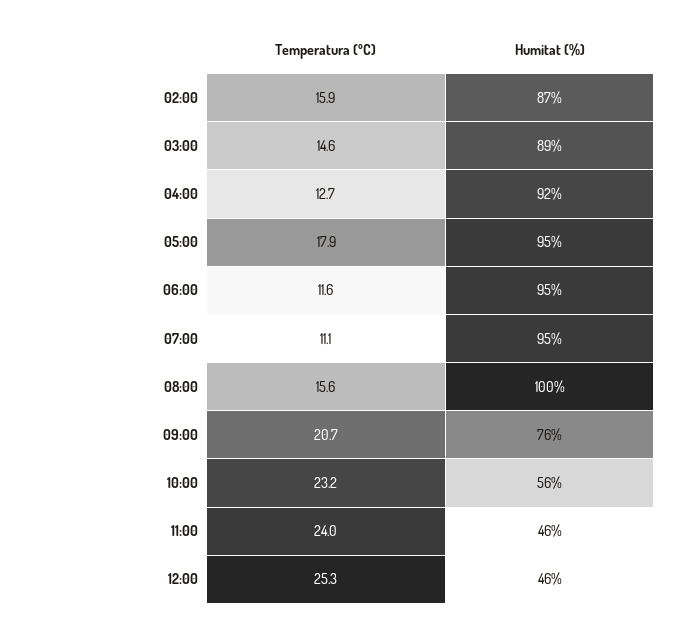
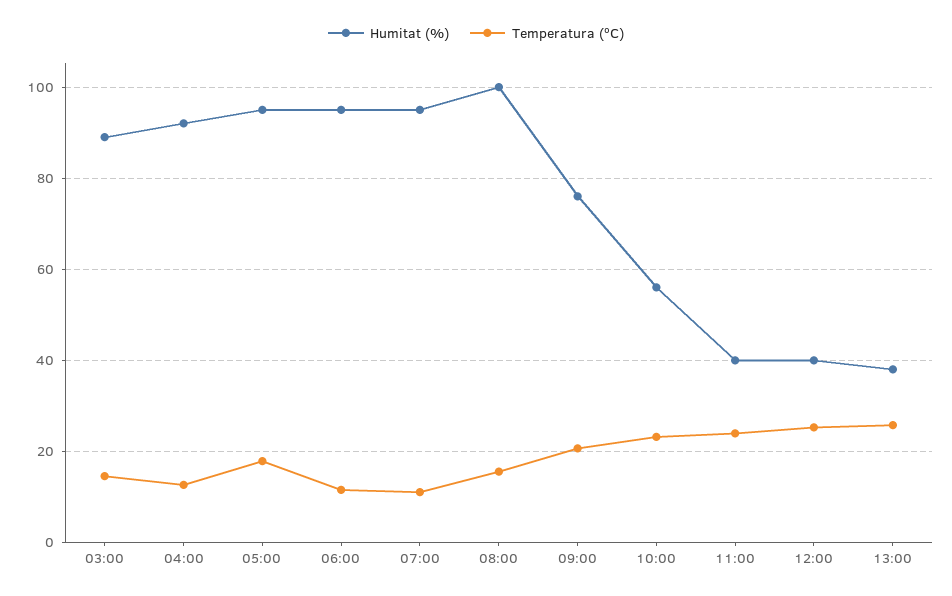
Temperatura (ºC), 02:00: 15.9 -> none
Humitat (%), 02:00: 87 -> none
Humitat (%), 11:00: 46 -> 40
Humitat (%), 12:00: 46 -> 40
Humitat (%), 13:00: none -> 38
Temperatura (ºC), 13:00: none -> 26

